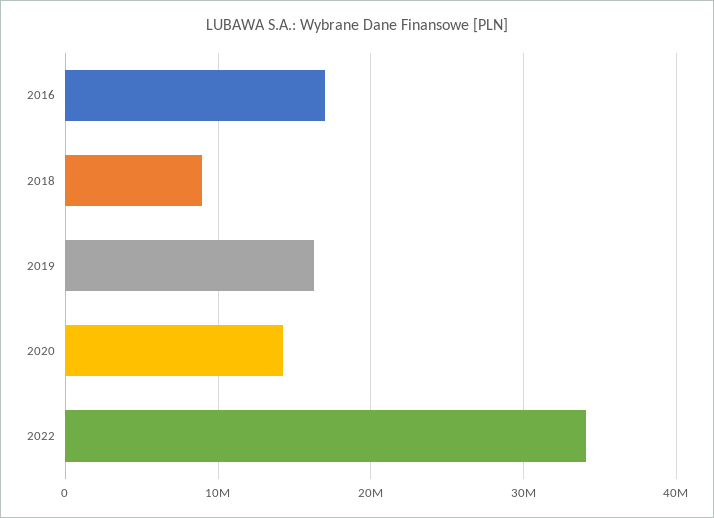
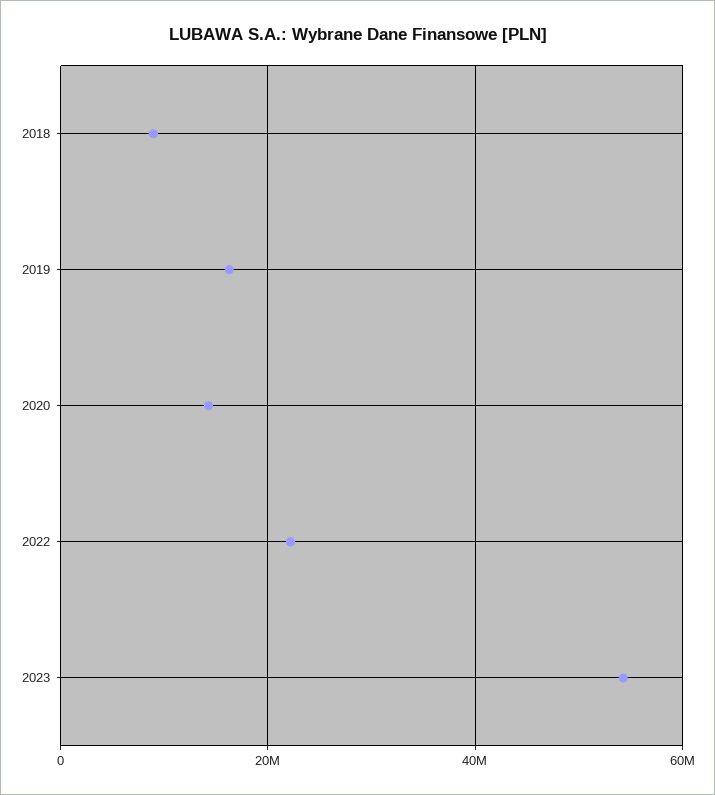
2016: 17000000 -> none
2022: 34000000 -> 22000000
2023: none -> 54000000

